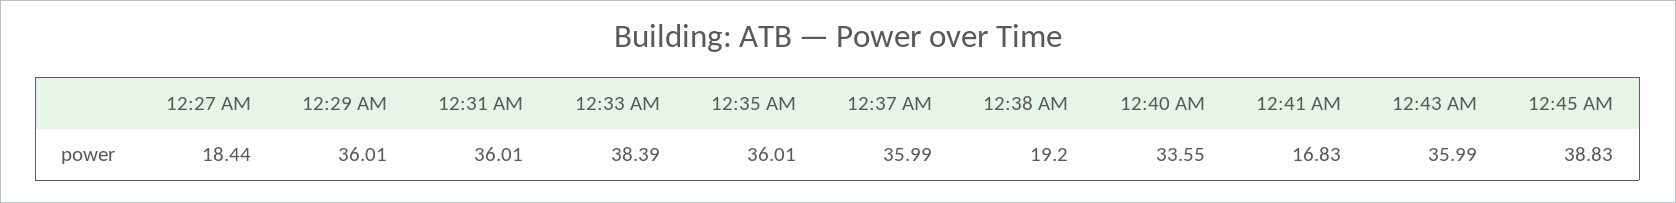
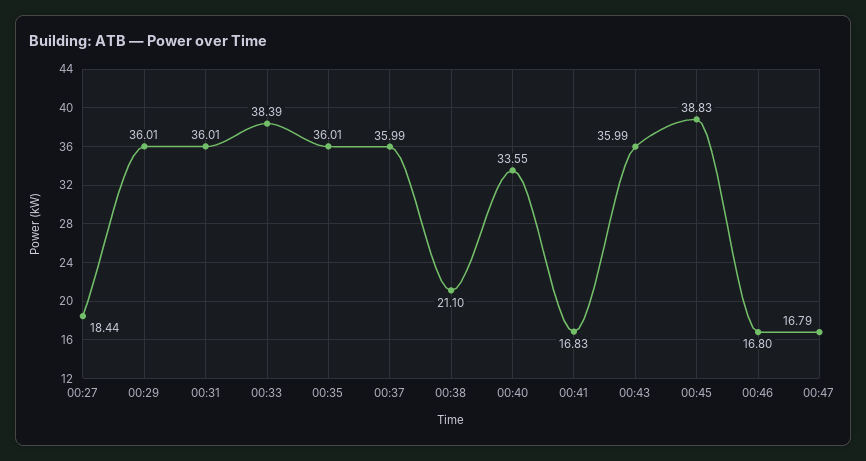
12:38 AM: 19.2 -> 21.1
00:46: none -> 16.8
00:47: none -> 16.79

